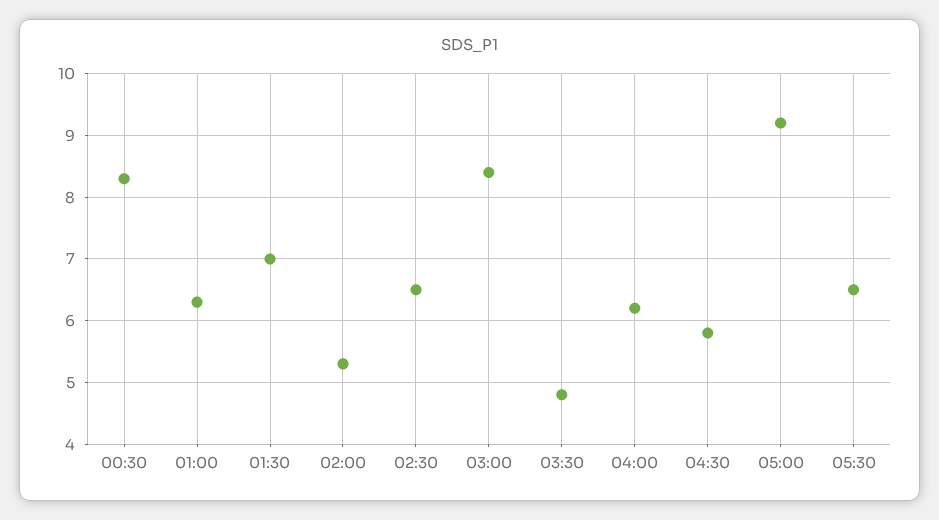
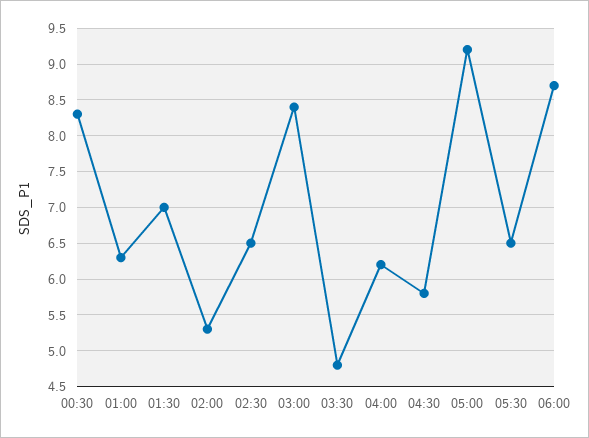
06:00: none -> 8.7

